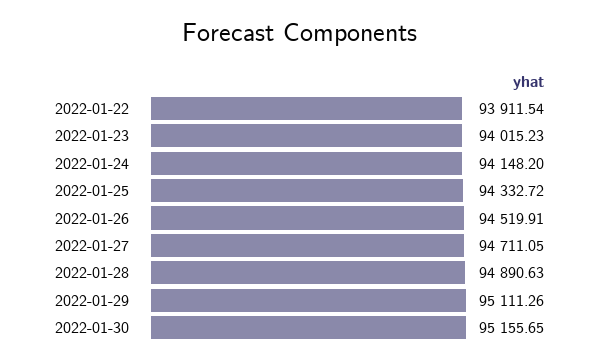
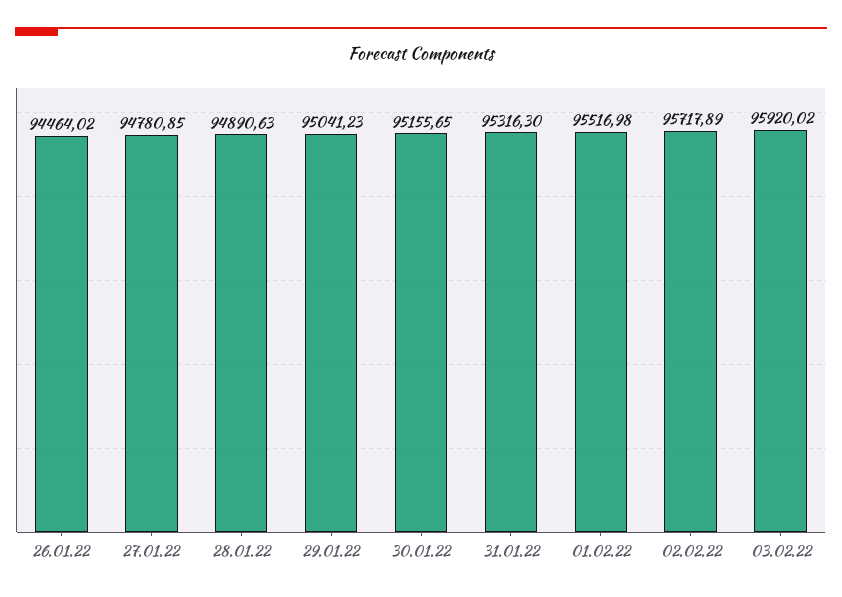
2022-01-22: 93911.54 -> none
2022-01-23: 94015.23 -> none
2022-01-24: 94148.2 -> none
2022-01-25: 94332.72 -> none
2022-01-26: 94519.91 -> 94464.02
2022-01-27: 94711.05 -> 94780.85
2022-01-29: 95111.26 -> 95041.23
31.01.22: none -> 95316.3
01.02.22: none -> 95516.98
02.02.22: none -> 95717.89
03.02.22: none -> 95920.02

